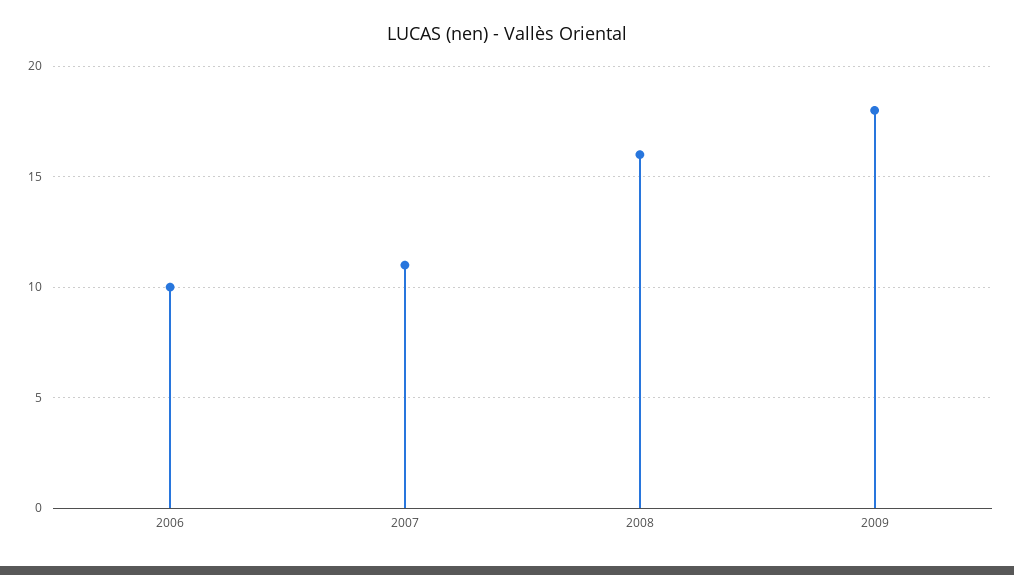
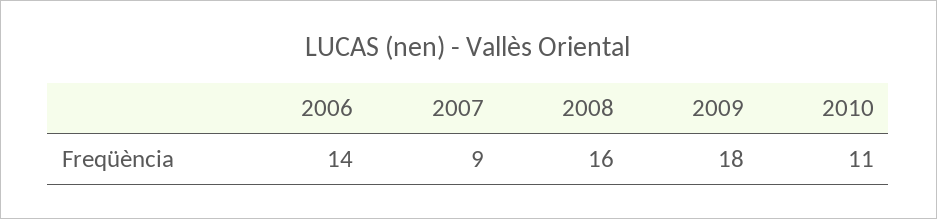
2006: 10 -> 14
2007: 11 -> 9
2010: none -> 11

